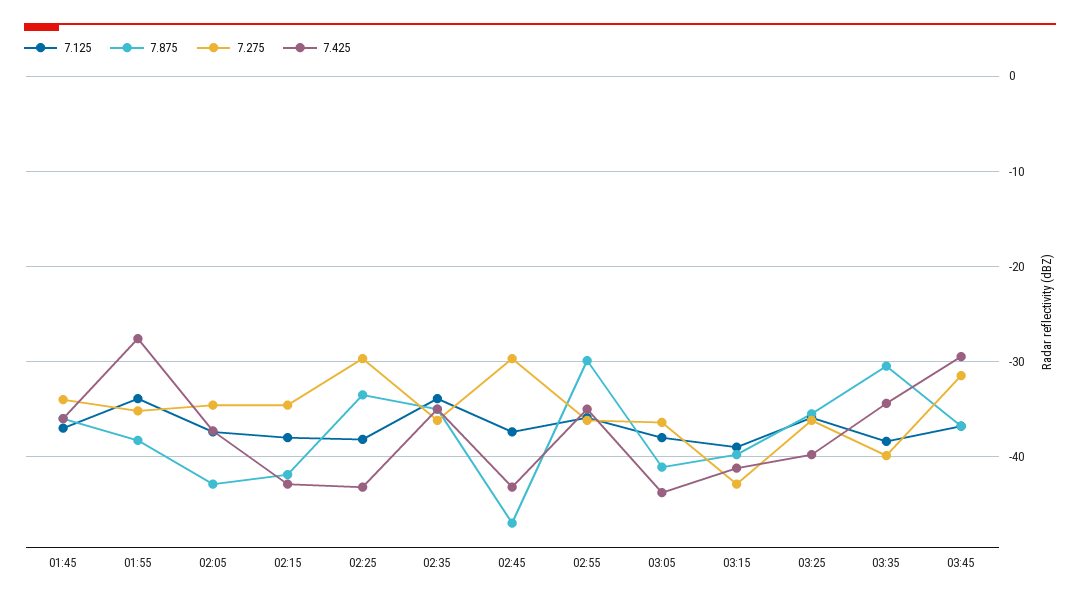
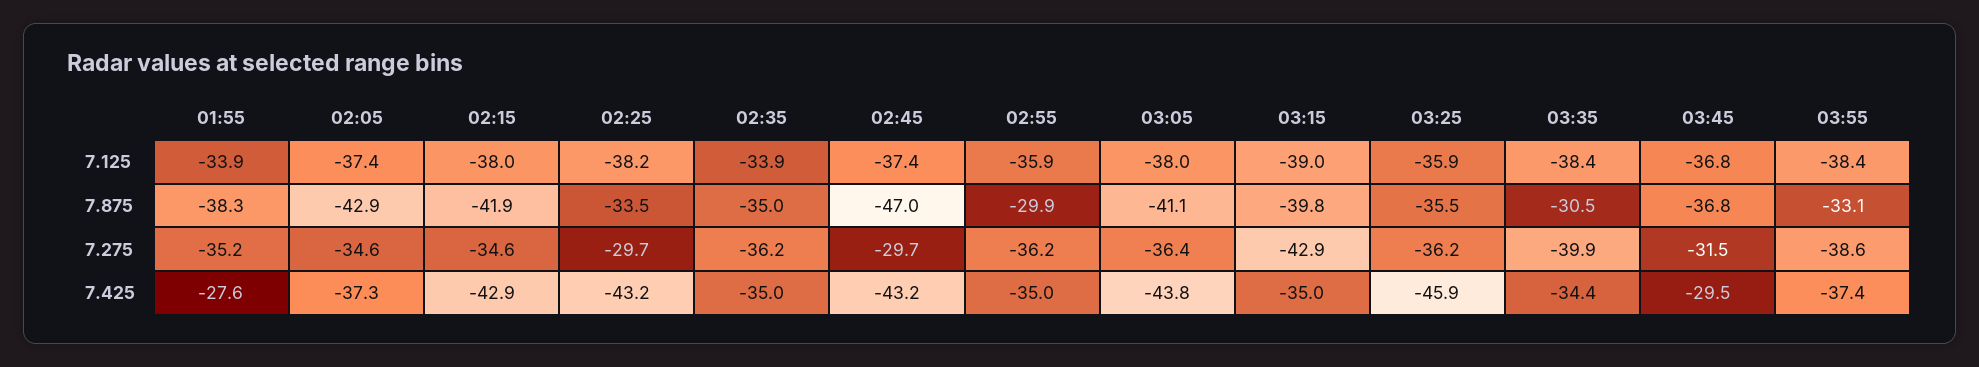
7.125, 01:45: -37 -> none
7.875, 01:45: -36 -> none
7.275, 01:45: -34 -> none
7.425, 01:45: -36 -> none
7.425, 03:15: -41 -> -35
7.425, 03:25: -40 -> -45.9
7.125, 03:55: none -> -38.4
7.875, 03:55: none -> -33.1
7.275, 03:55: none -> -38.6
7.425, 03:55: none -> -37.4

